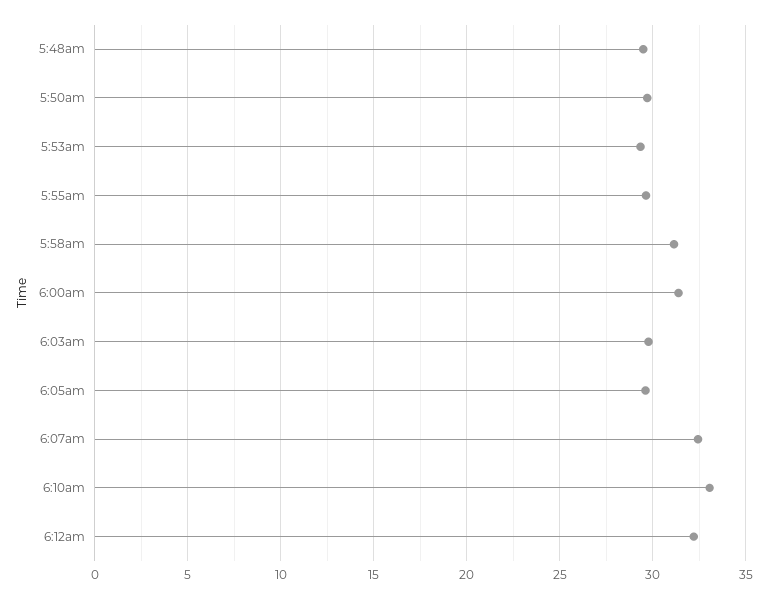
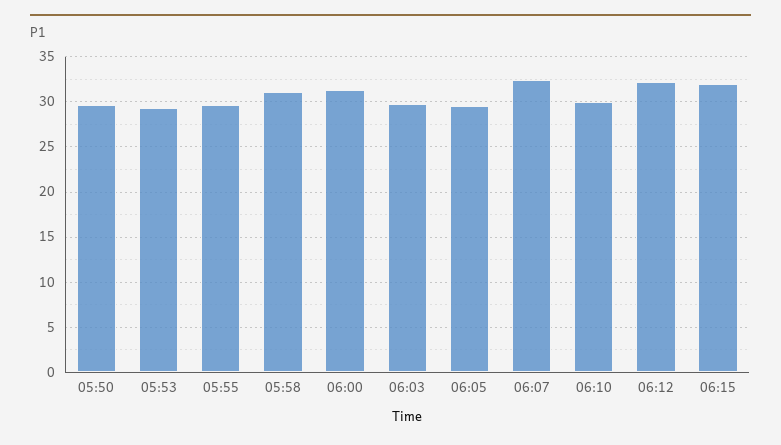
5:48am: 29.5 -> none
6:10am: 33 -> 30
06:15: none -> 32

